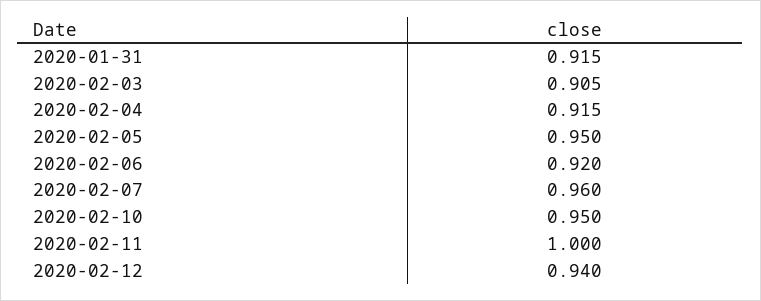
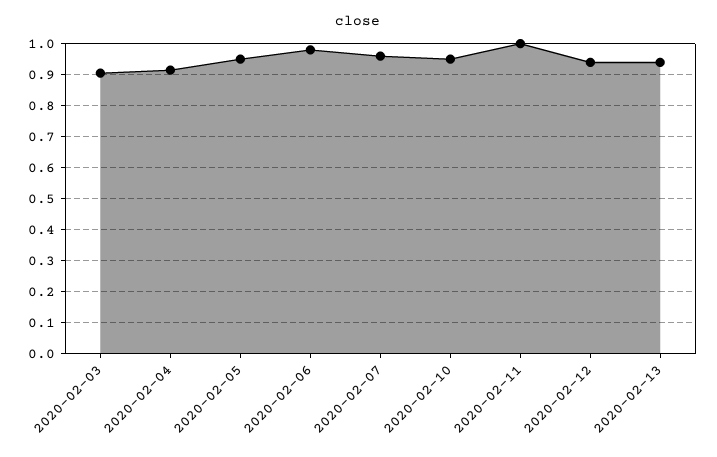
2020-01-31: 0.915 -> none
2020-02-06: 0.92 -> 0.98
2020-02-13: none -> 0.94

